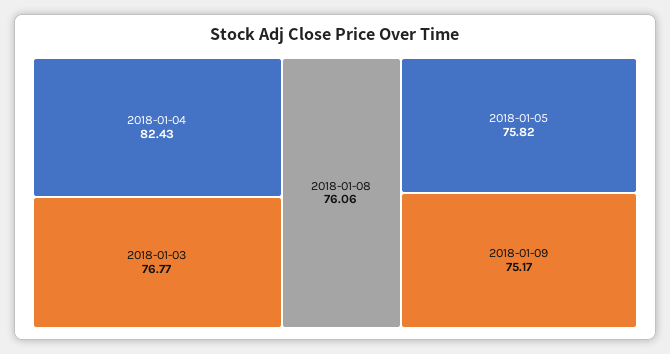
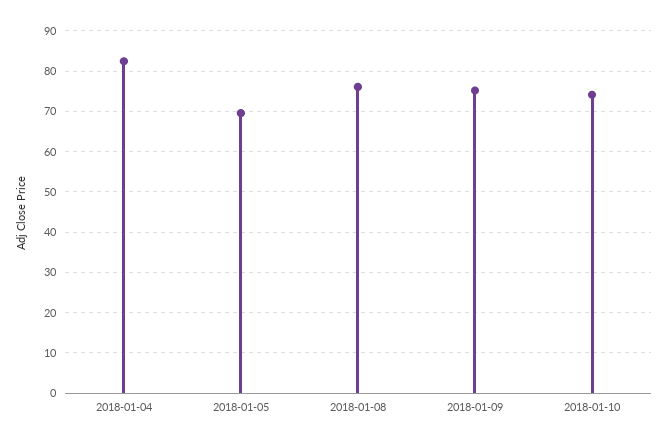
2018-01-03: 76.77 -> none
2018-01-05: 75.82 -> 70
2018-01-10: none -> 74

